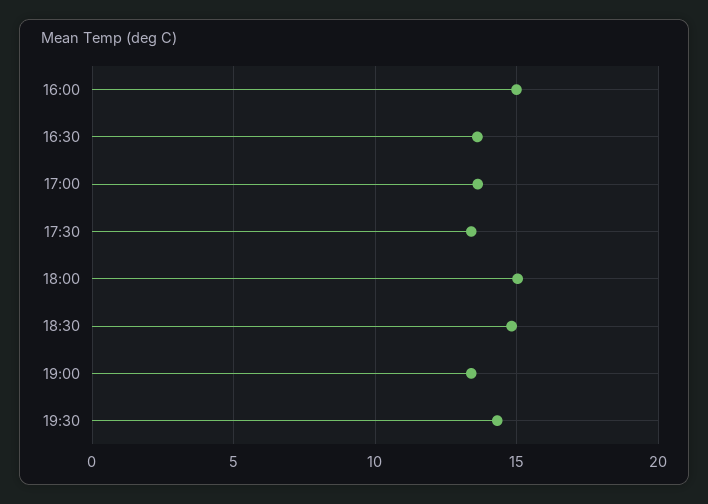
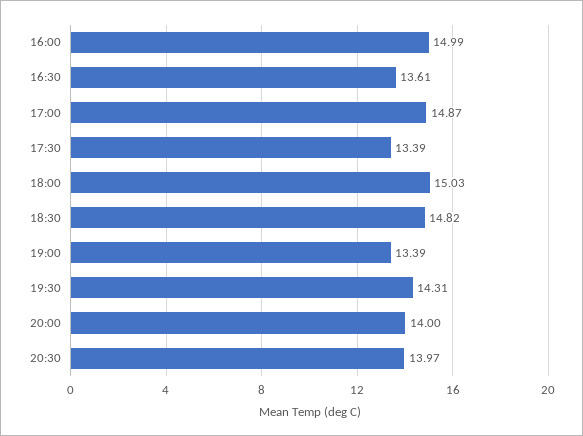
17:00: 13.5 -> 14.87
20:00: none -> 14
20:30: none -> 13.97

